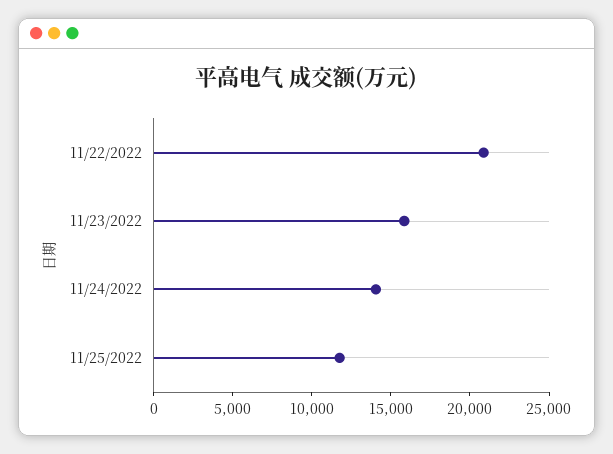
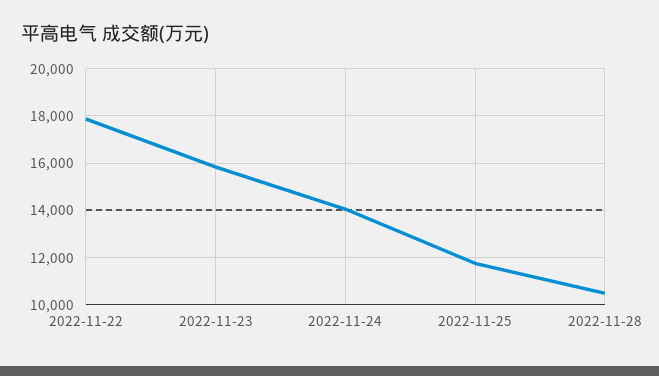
11/22/2022: 21000 -> 18000
2022-11-28: none -> 10500

